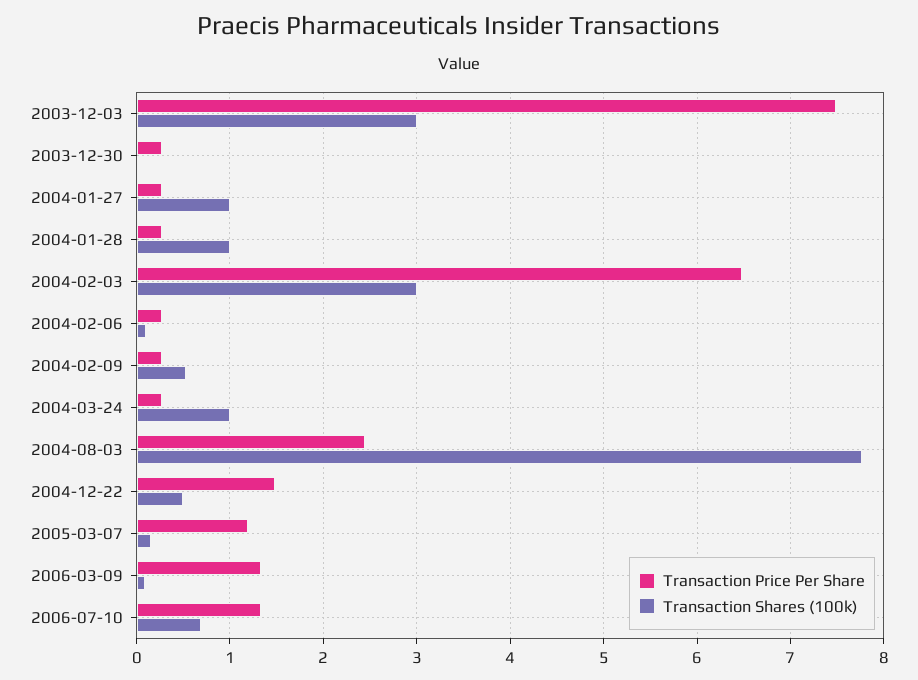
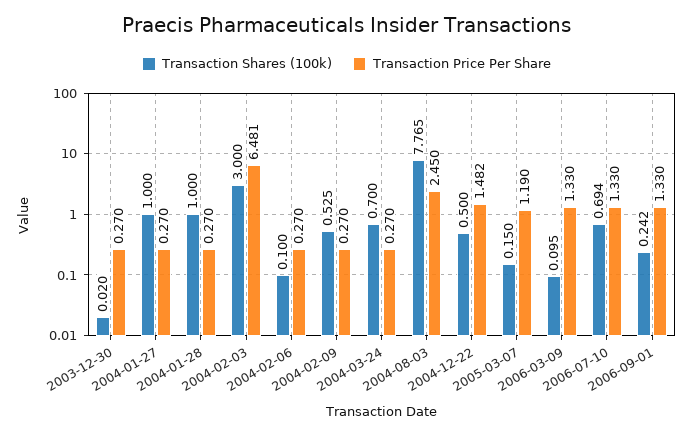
Transaction Price Per Share, 2003-12-03: 7.5 -> none
Transaction Shares (100k), 2003-12-03: 3 -> none
Transaction Shares (100k), 2004-03-24: 1 -> 0.7
Transaction Shares (100k), 2006-09-01: none -> 0.242
Transaction Price Per Share, 2006-09-01: none -> 1.33

